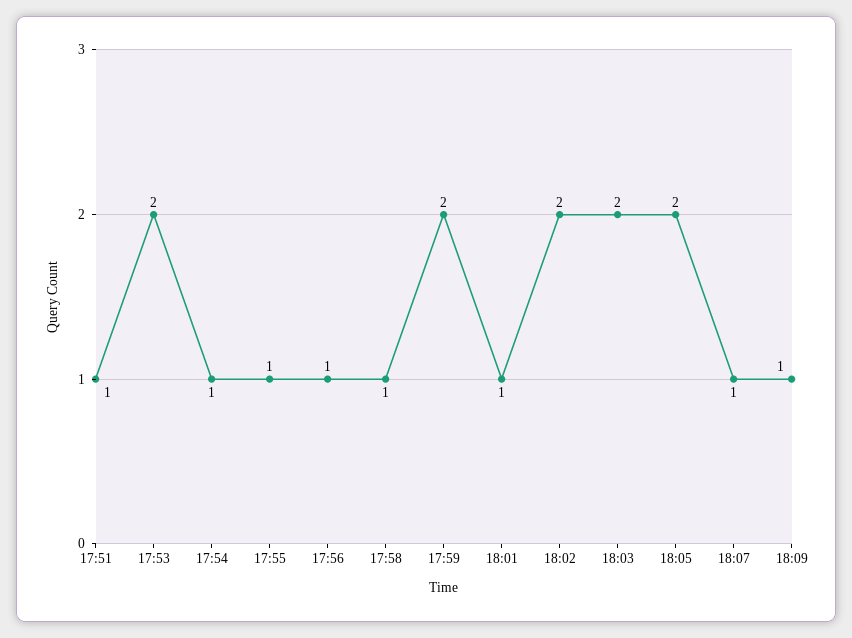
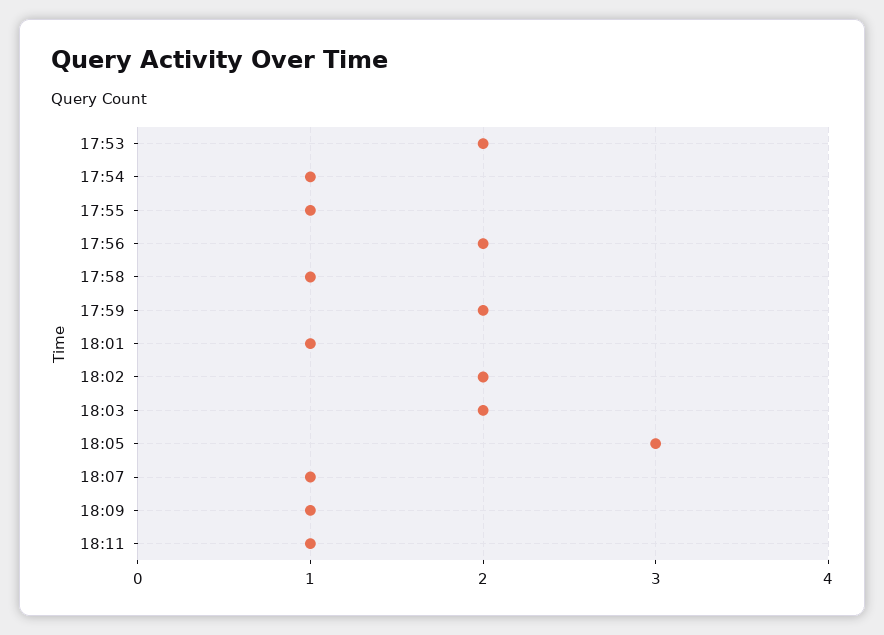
17:51: 1 -> none
17:56: 1 -> 2
18:05: 2 -> 3
18:11: none -> 1

